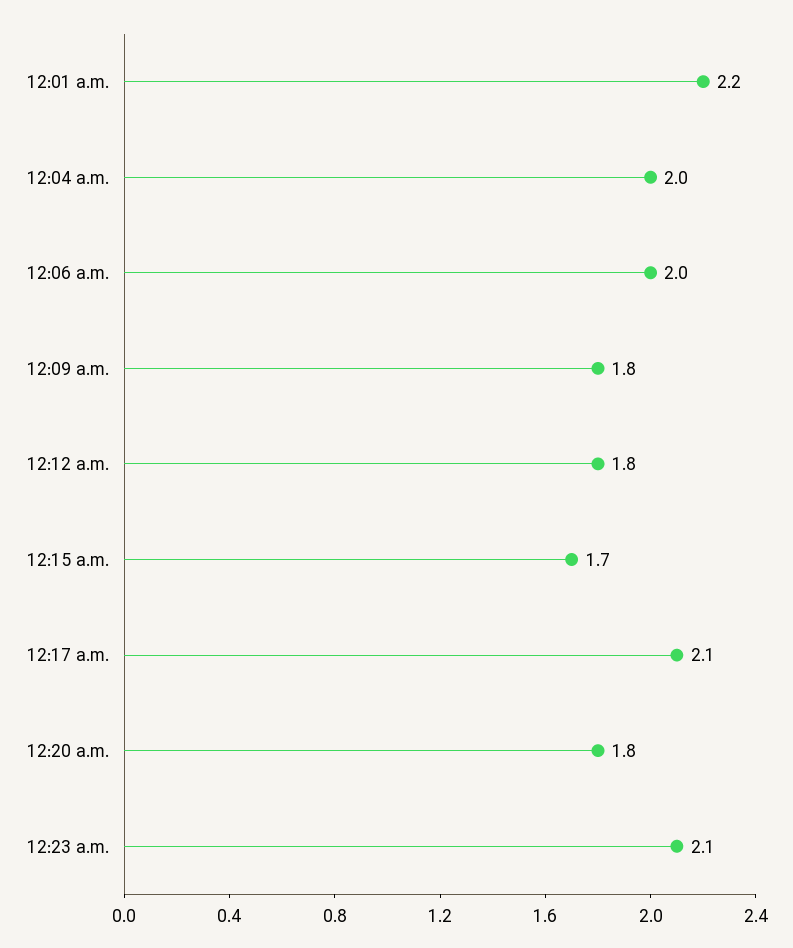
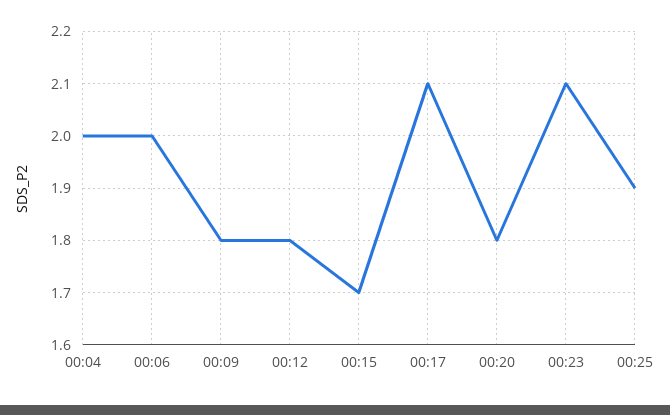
12:01 a.m.: 2.2 -> none
00:25: none -> 1.9

